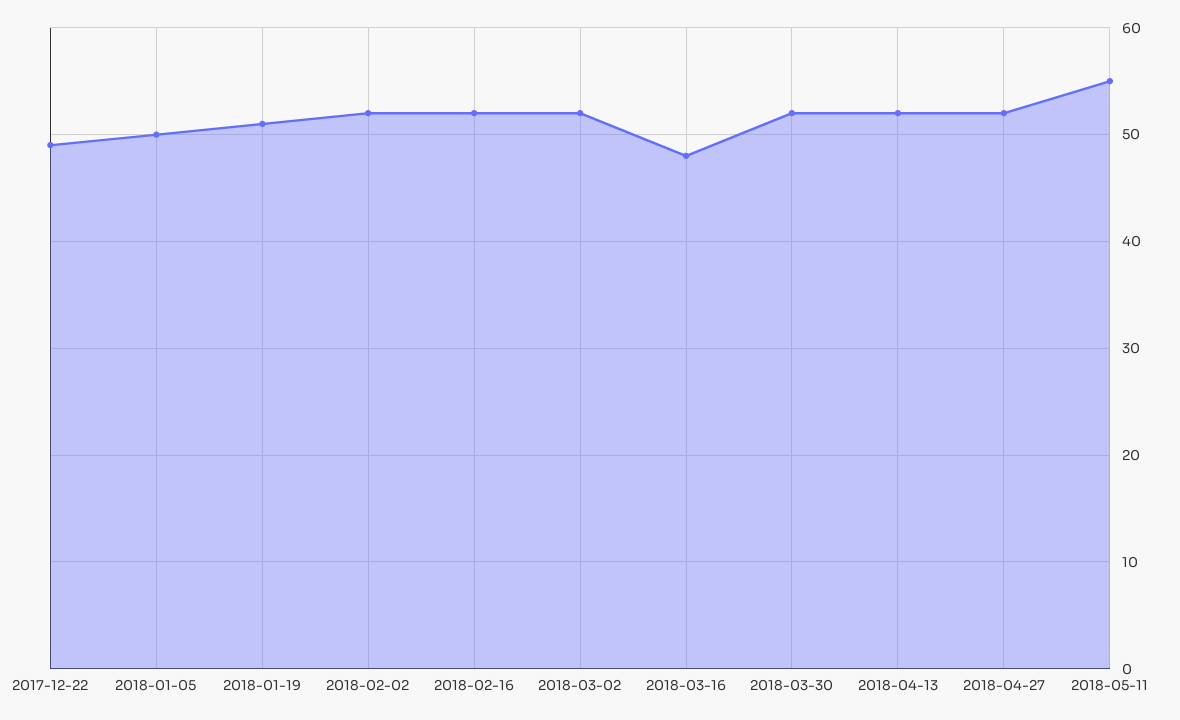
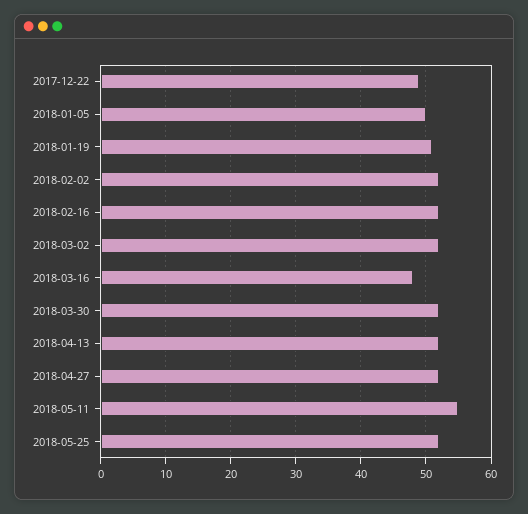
2018-05-25: none -> 52

